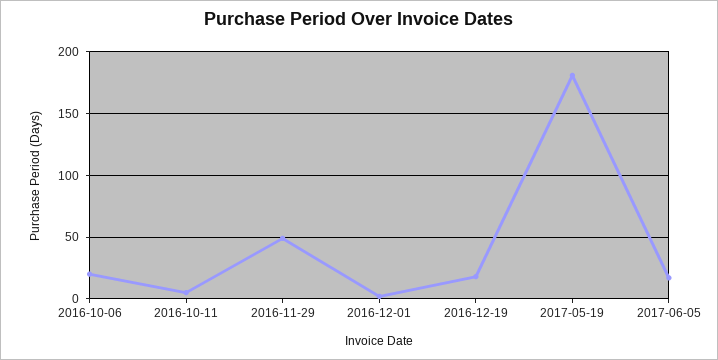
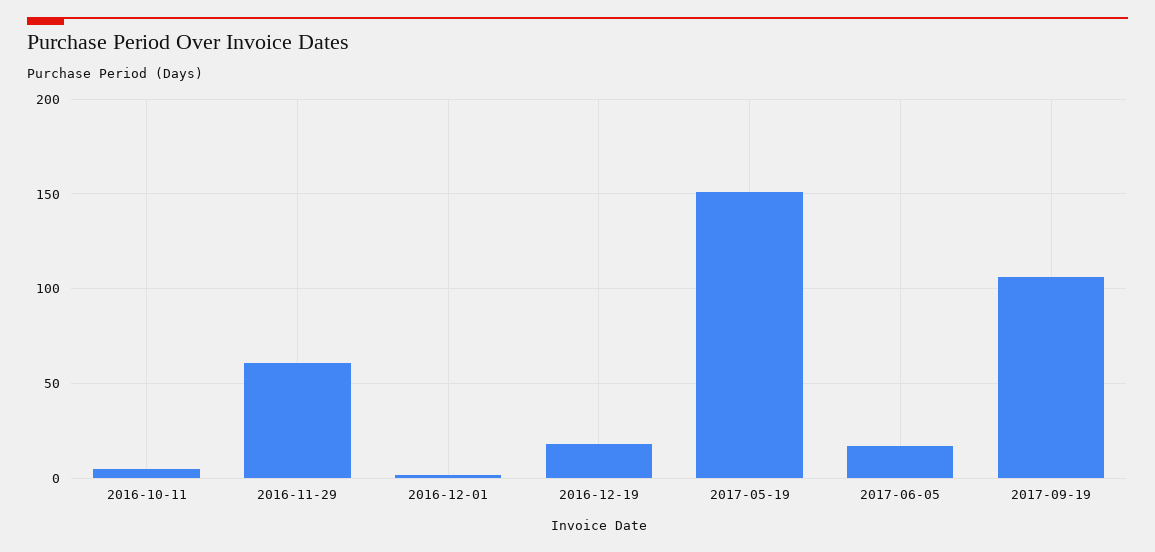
2016-10-06: 20 -> none
2016-11-29: 50 -> 60
2017-05-19: 180 -> 150
2017-09-19: none -> 105

